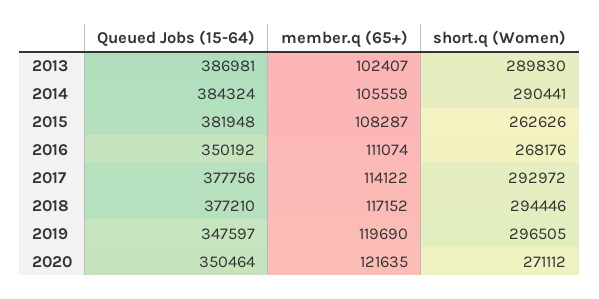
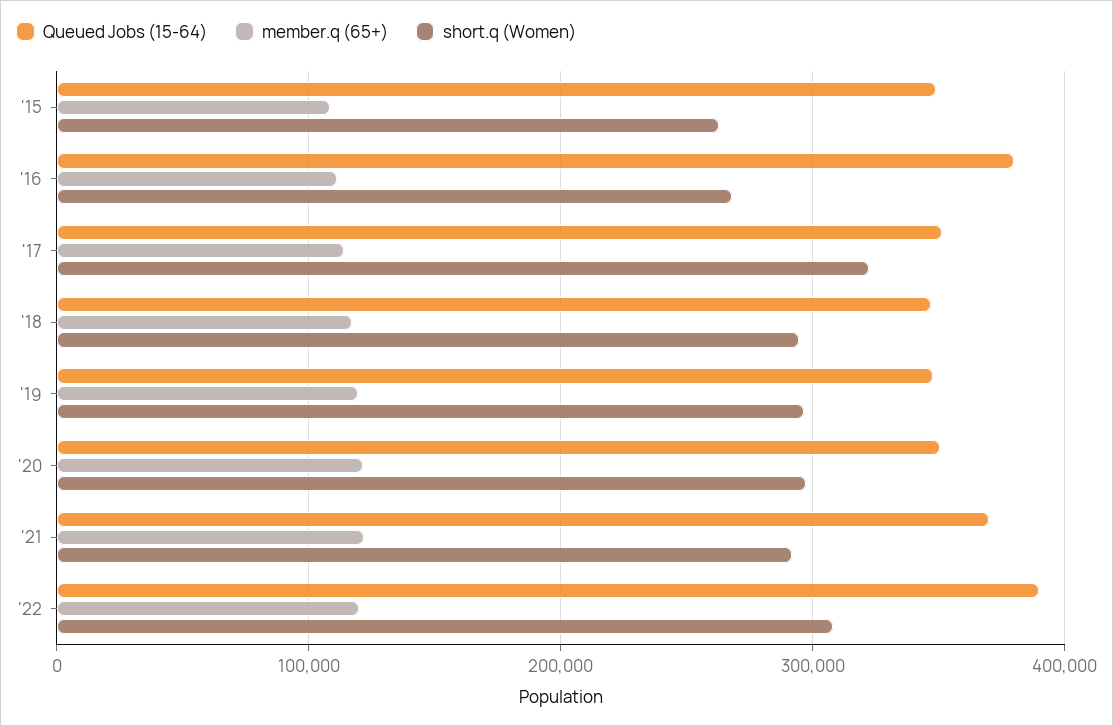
Queued Jobs (15-64), 2013: 386981 -> none
member.q (65+), 2013: 102407 -> none
short.q (Women), 2013: 289830 -> none
Queued Jobs (15-64), 2014: 384324 -> none
member.q (65+), 2014: 105559 -> none
short.q (Women), 2014: 290441 -> none
Queued Jobs (15-64), 2015: 381948 -> 350000
Queued Jobs (15-64), 2016: 350192 -> 380000
Queued Jobs (15-64), 2017: 377756 -> 350000
short.q (Women), 2017: 292972 -> 320000
Queued Jobs (15-64), 2018: 377210 -> 350000
short.q (Women), 2020: 271112 -> 300000
Queued Jobs (15-64), '21: none -> 370000
member.q (65+), '21: none -> 120000
short.q (Women), '21: none -> 290000
Queued Jobs (15-64), '22: none -> 390000
member.q (65+), '22: none -> 120000
short.q (Women), '22: none -> 310000

